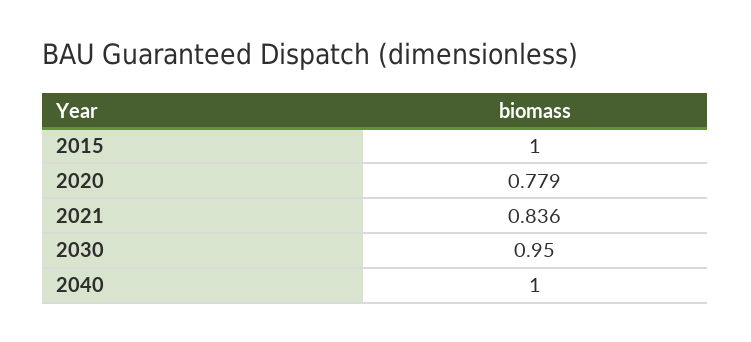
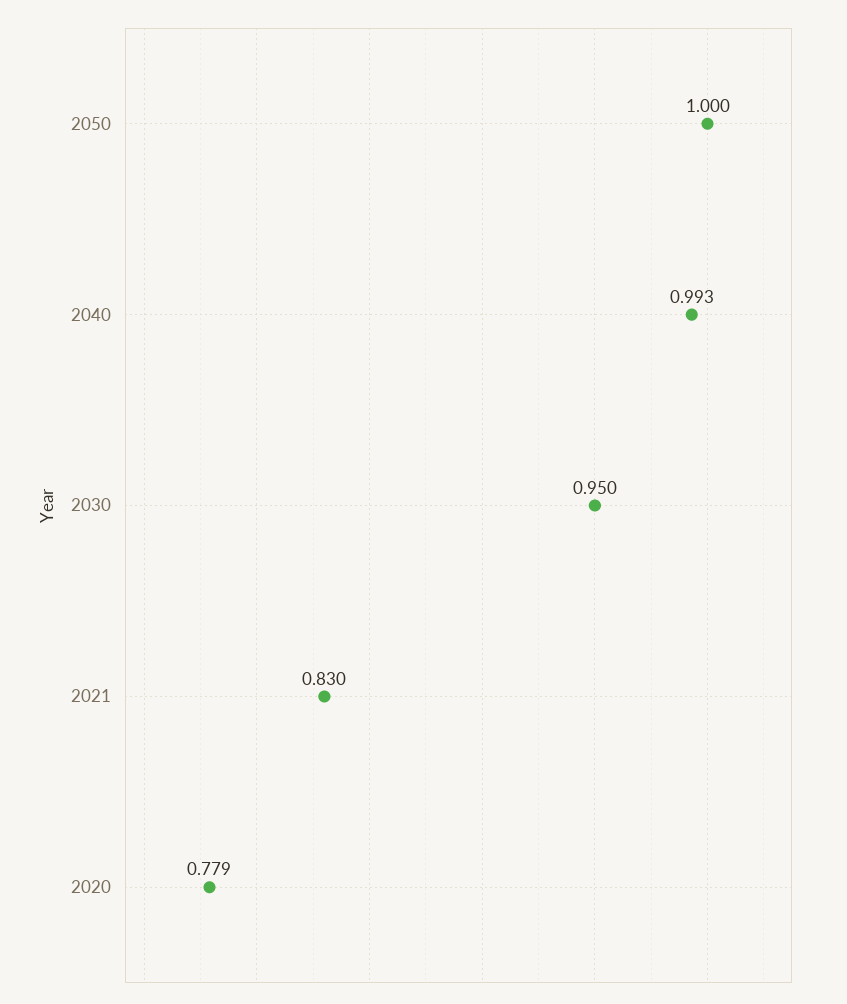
2015: 1 -> none
2021: 0.836 -> 0.83
2040: 1 -> 0.993
2050: none -> 1

